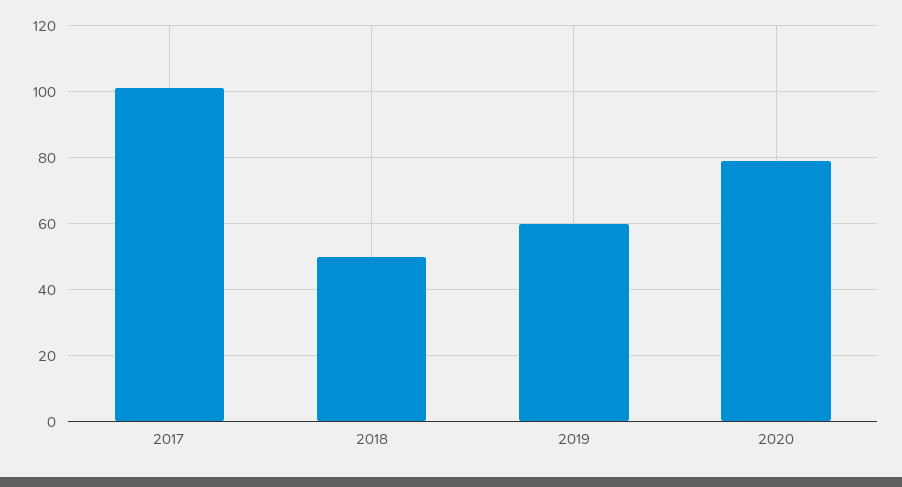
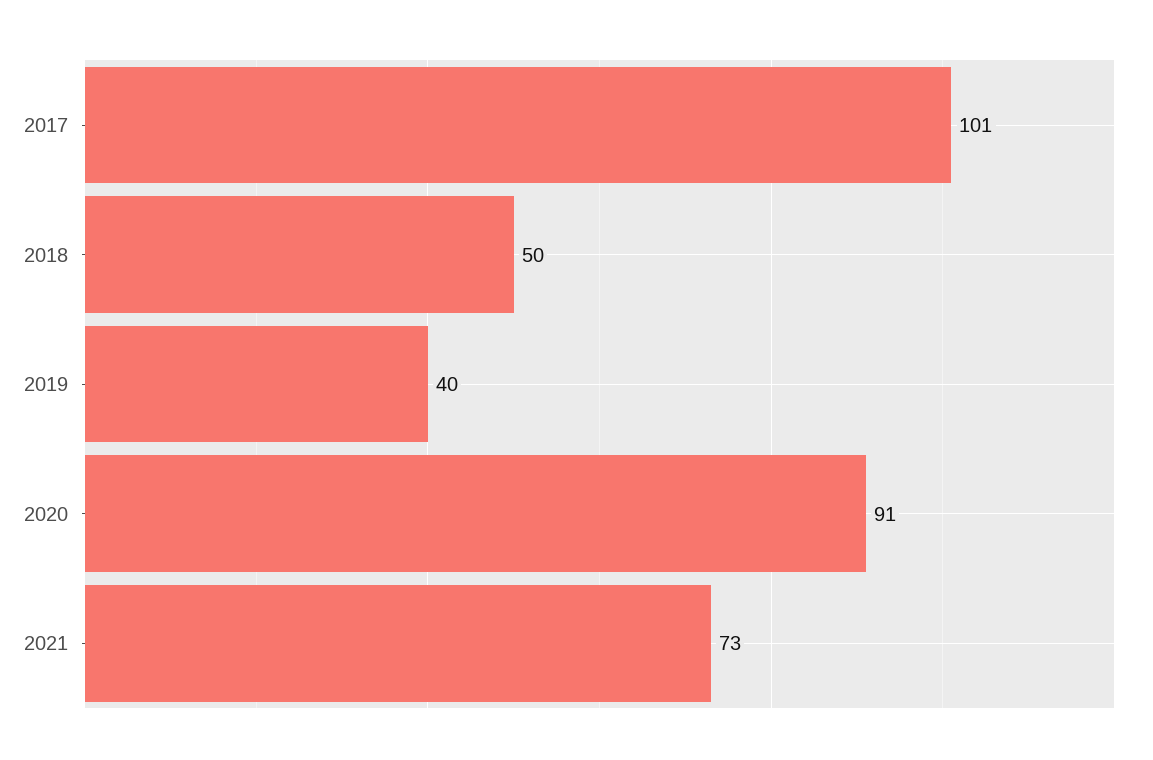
2019: 60 -> 40
2020: 80 -> 91
2021: none -> 73

